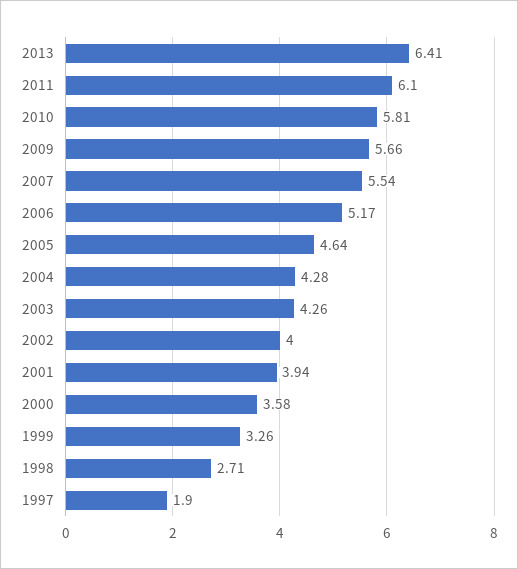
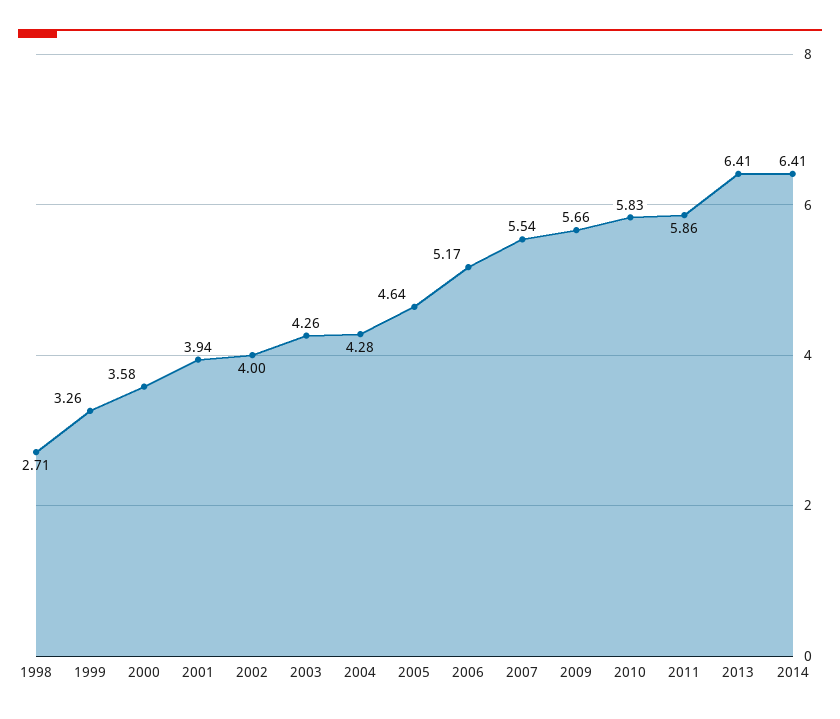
2011: 6.1 -> 5.86
2010: 5.81 -> 5.83
1997: 1.9 -> none
2014: none -> 6.41

